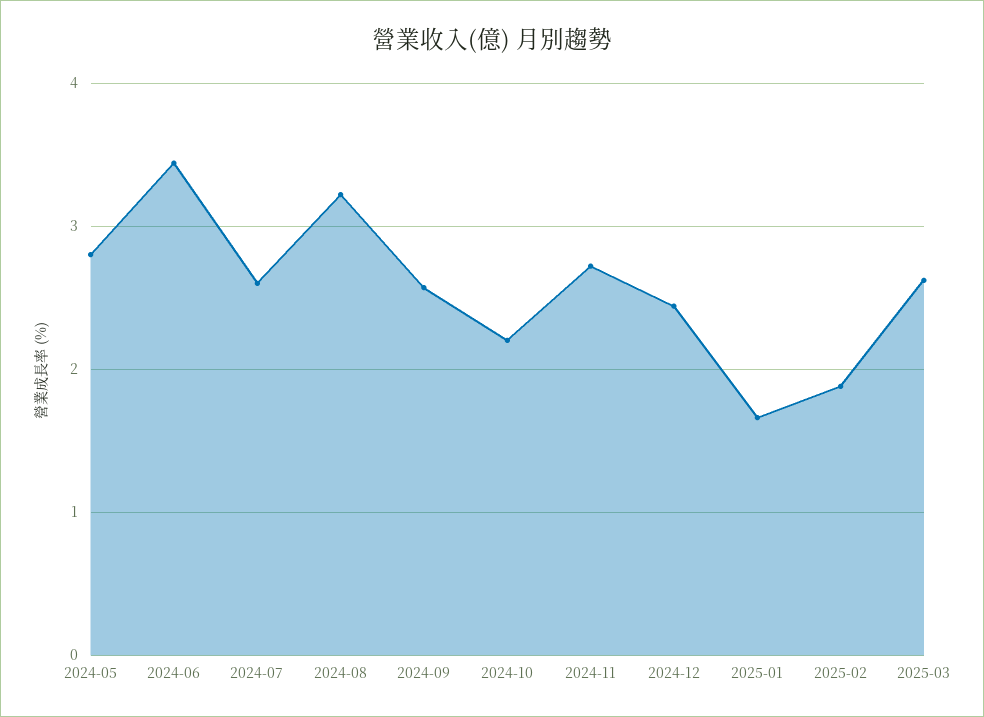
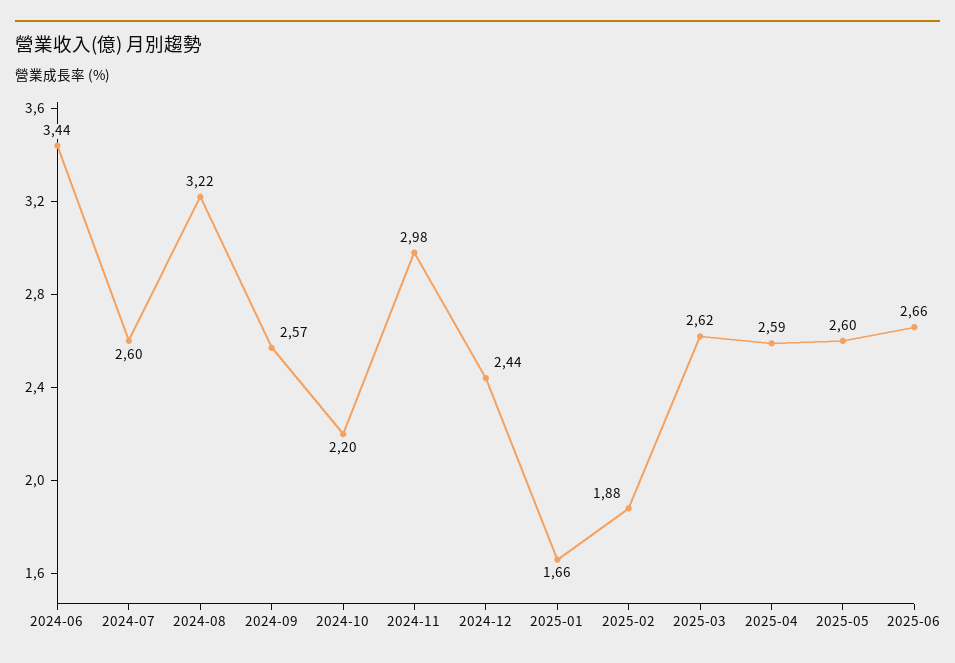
2024-05: 2.8 -> none
2024-11: 2.7 -> 2.98
2025-04: none -> 2.59
2025-05: none -> 2.6
2025-06: none -> 2.66

